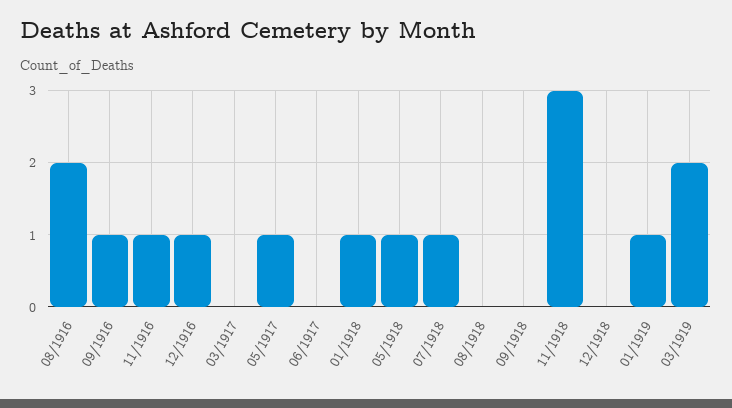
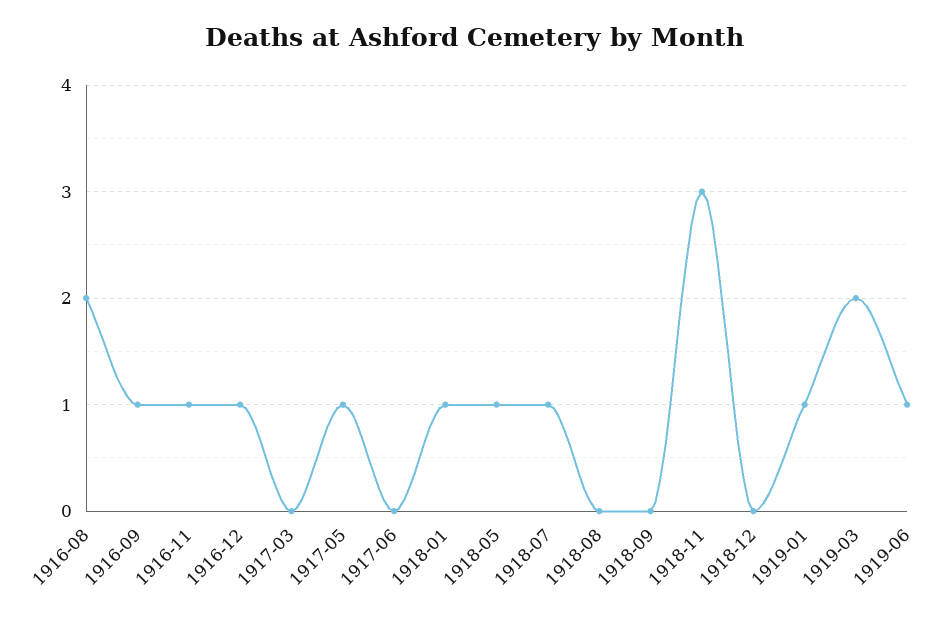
1919-06: none -> 1

